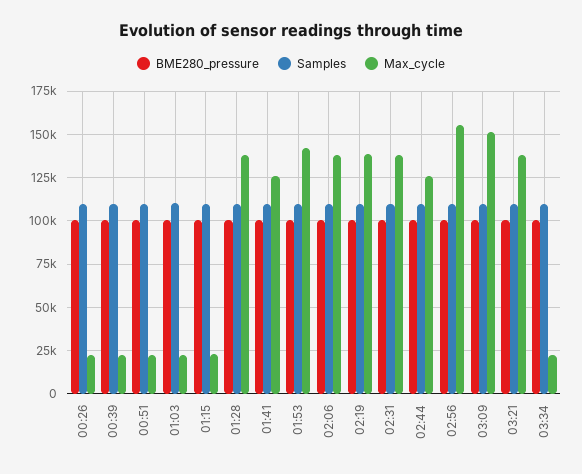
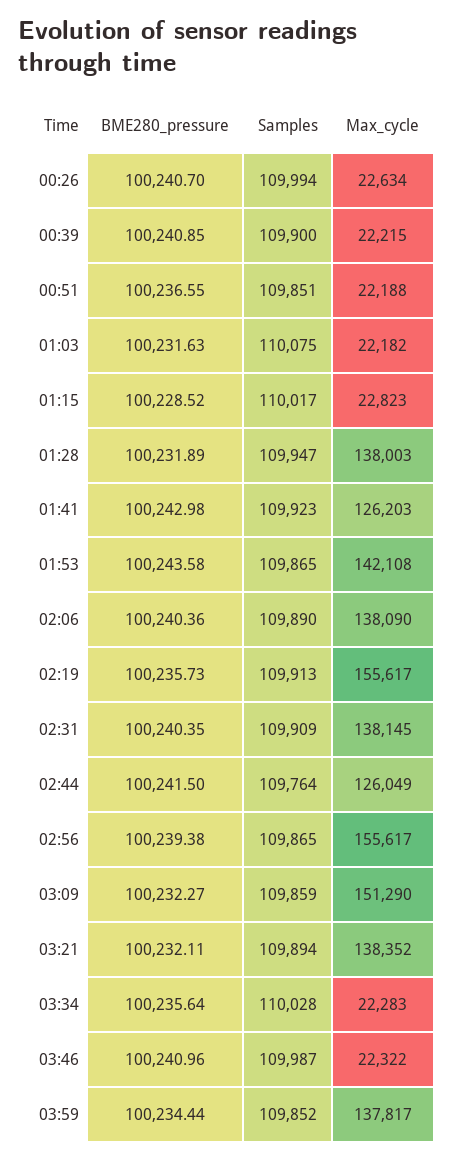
Max_cycle, 02:19: 140000 -> 155617
BME280_pressure, 03:46: none -> 100240.96
Samples, 03:46: none -> 109987
Max_cycle, 03:46: none -> 22322
BME280_pressure, 03:59: none -> 100234.44
Samples, 03:59: none -> 109852
Max_cycle, 03:59: none -> 137817

